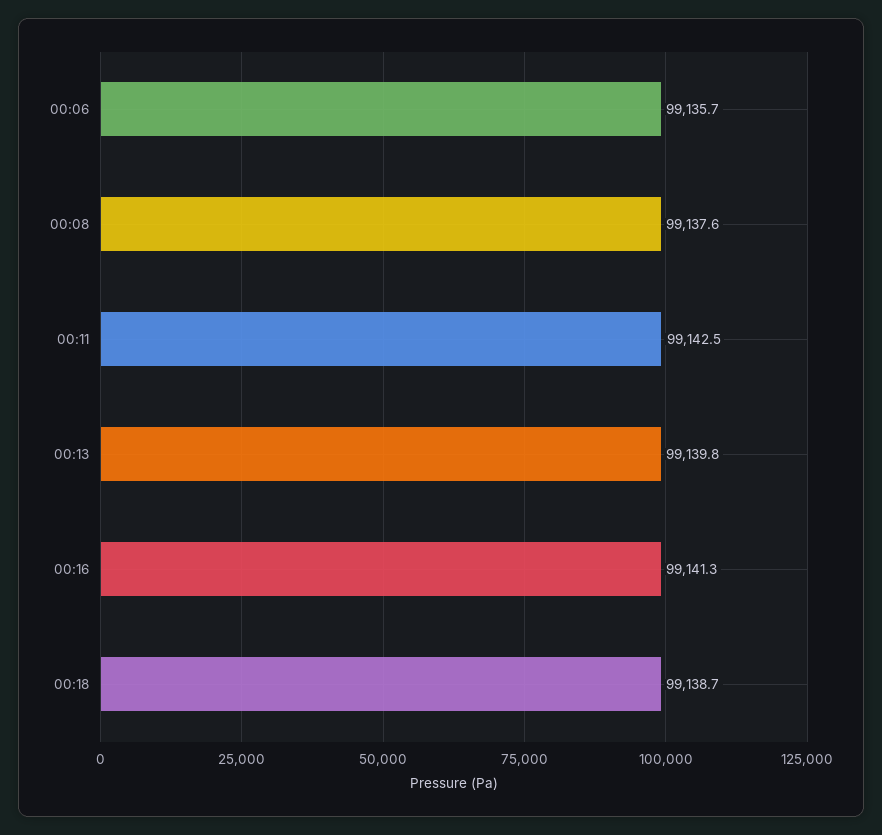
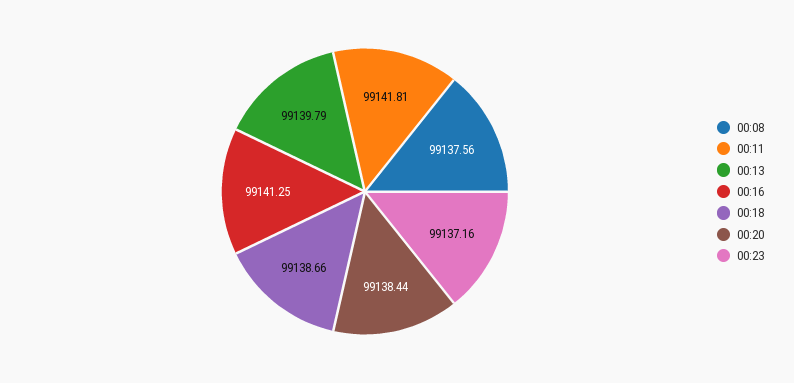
00:06: 99135.7 -> none
00:11: 99142.5 -> 99141.81
00:20: none -> 99138.44
00:23: none -> 99137.16

